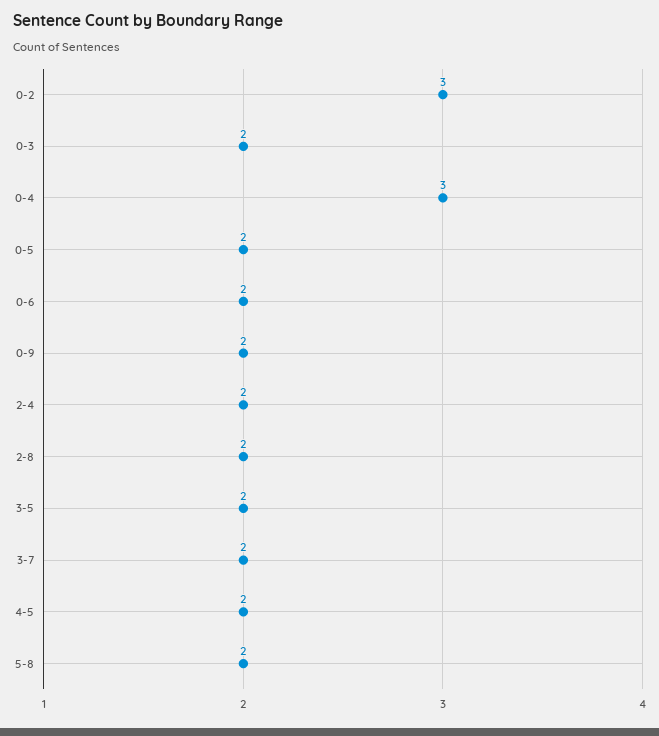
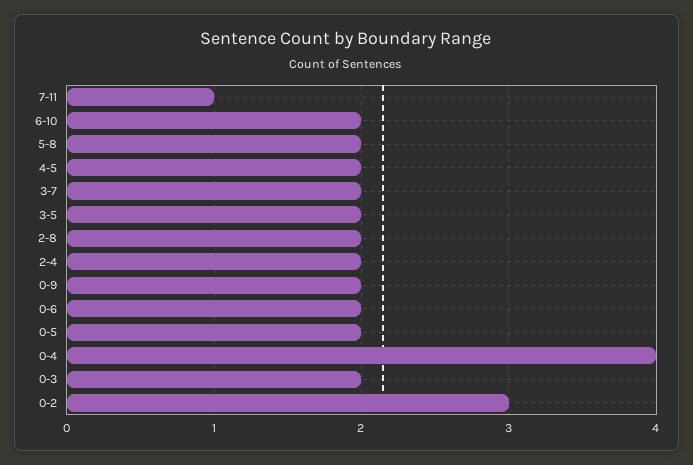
0-4: 3 -> 4
7-11: none -> 1
6-10: none -> 2

